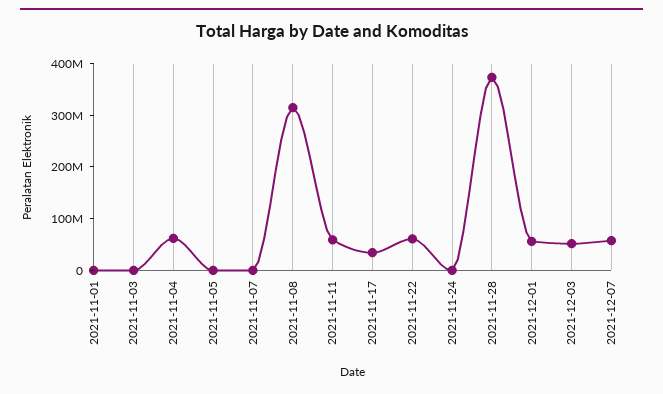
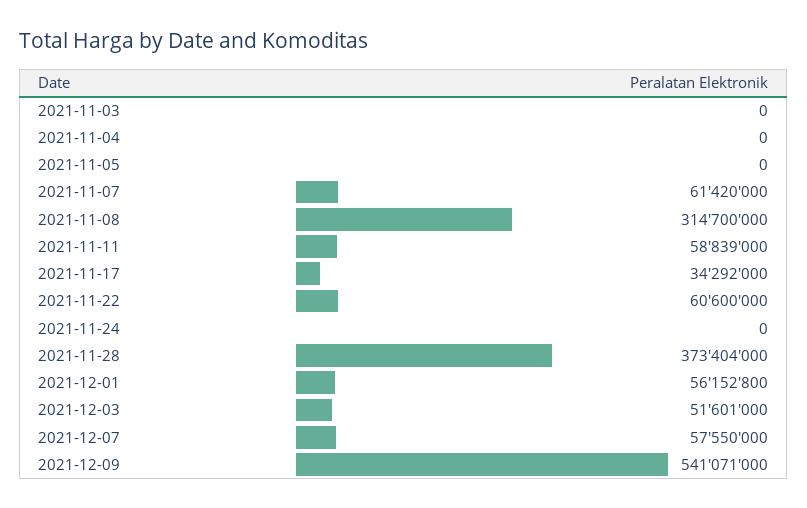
2021-11-01: 0 -> none
2021-11-04: 60000000 -> 0
2021-11-07: 0 -> 61420000
2021-12-09: none -> 541071000

